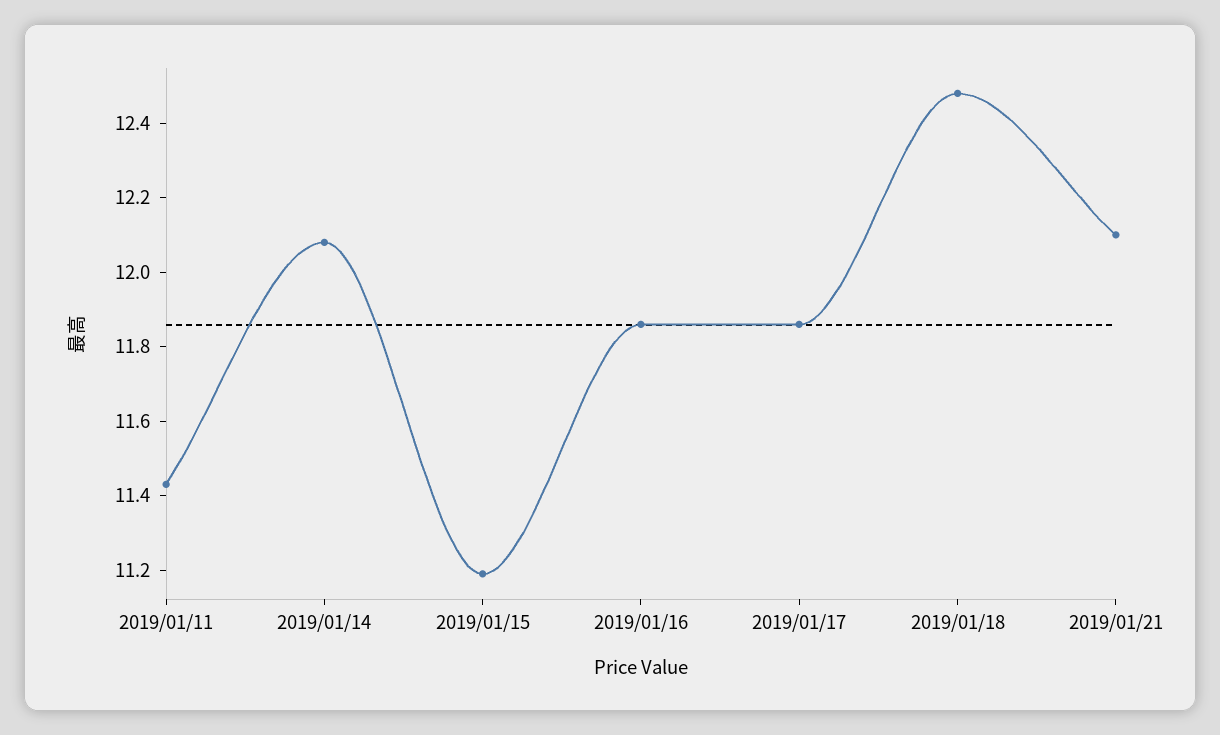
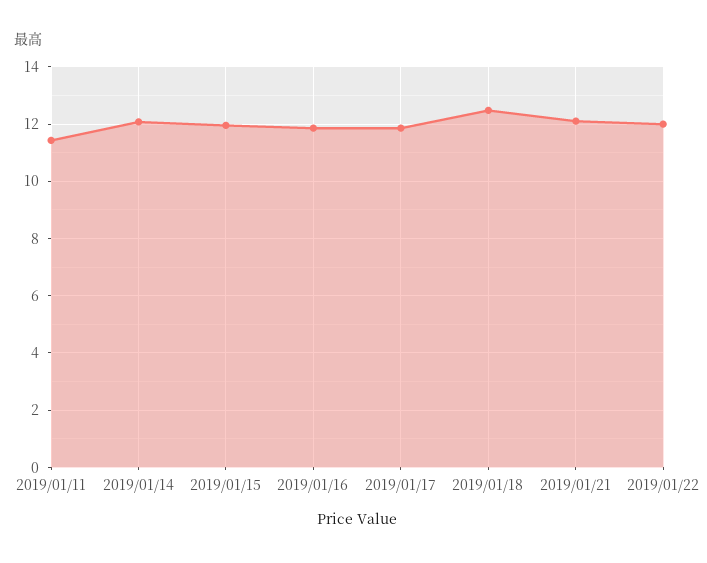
2019/01/15: 11.2 -> 12
2019/01/22: none -> 12

